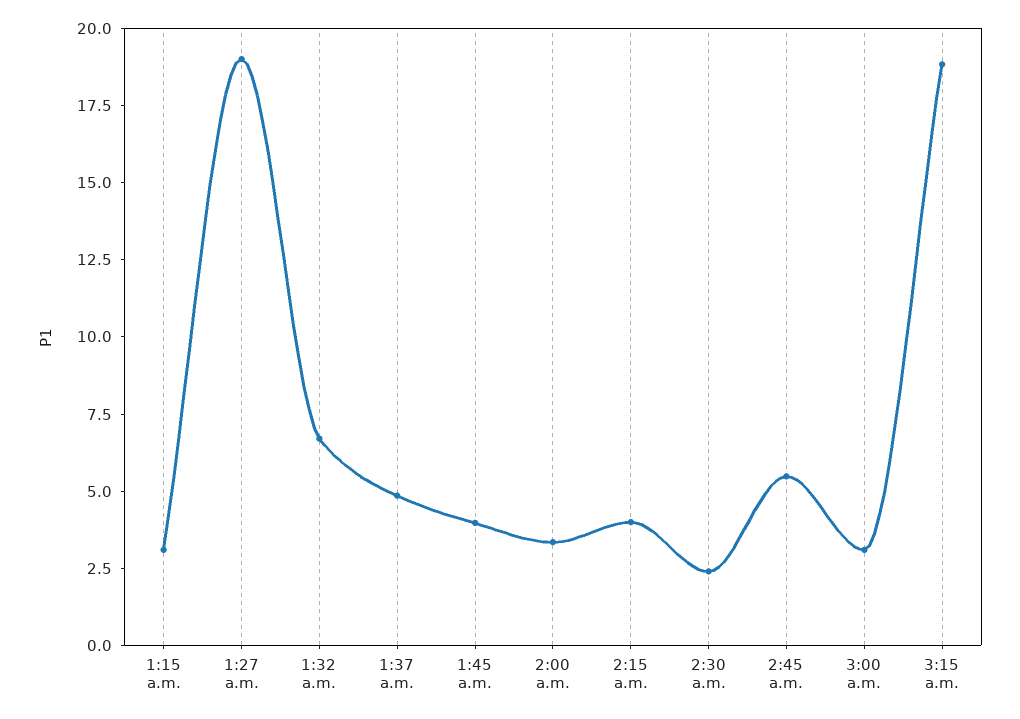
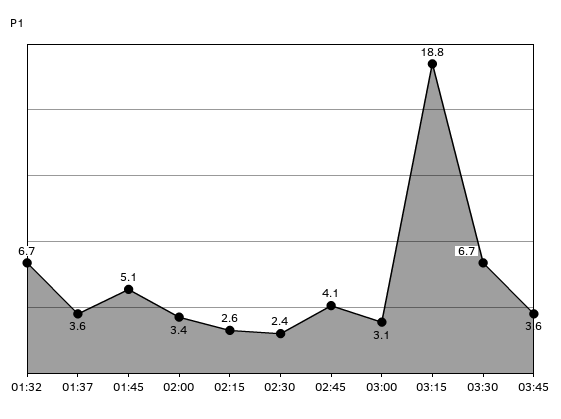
1:15 a.m.: 3 -> none
1:27 a.m.: 19 -> none
1:37 a.m.: 5 -> 3.6
1:45 a.m.: 4 -> 5.1
2:15 a.m.: 4 -> 2.6
2:45 a.m.: 5.5 -> 4.1
03:30: none -> 6.7
03:45: none -> 3.6

